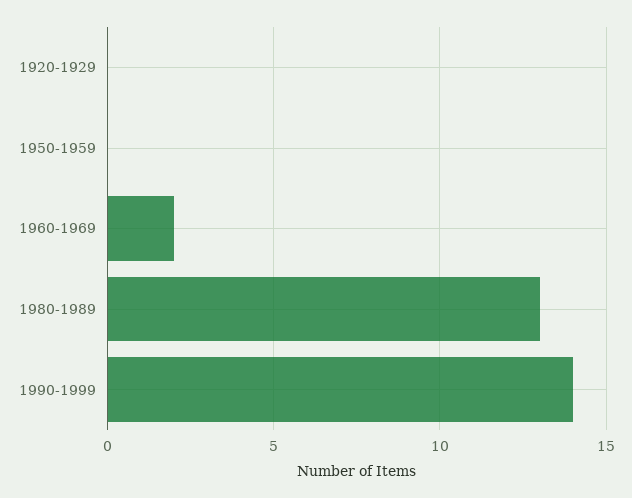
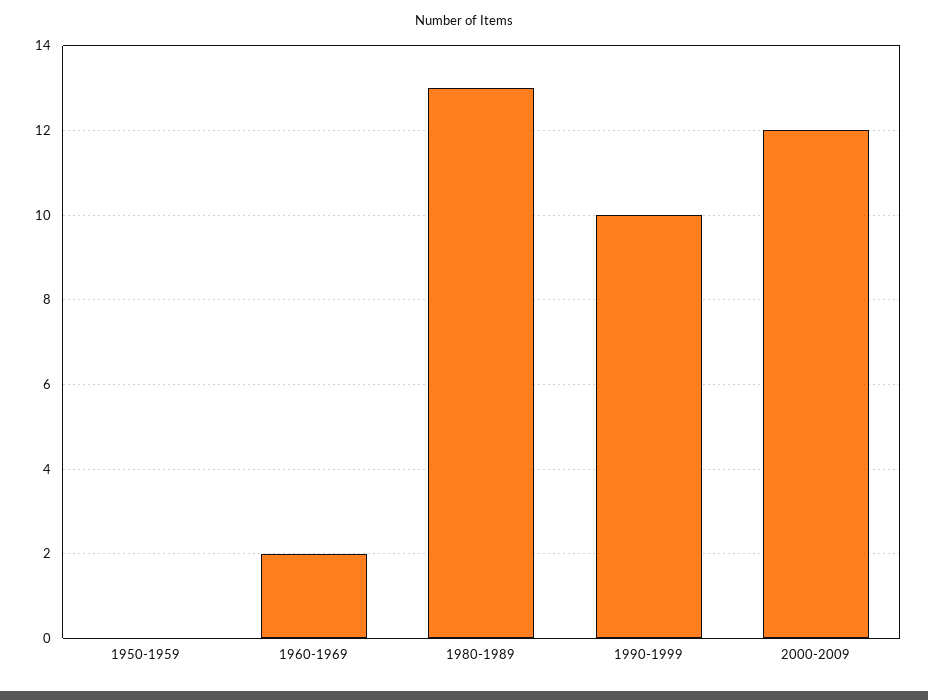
1920-1929: 0 -> none
1990-1999: 14 -> 10
2000-2009: none -> 12

